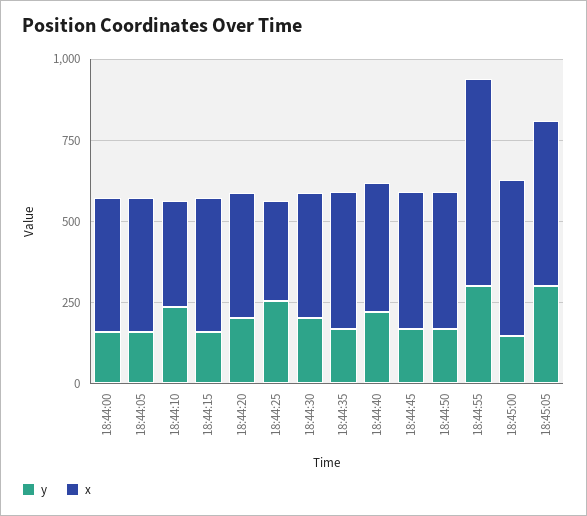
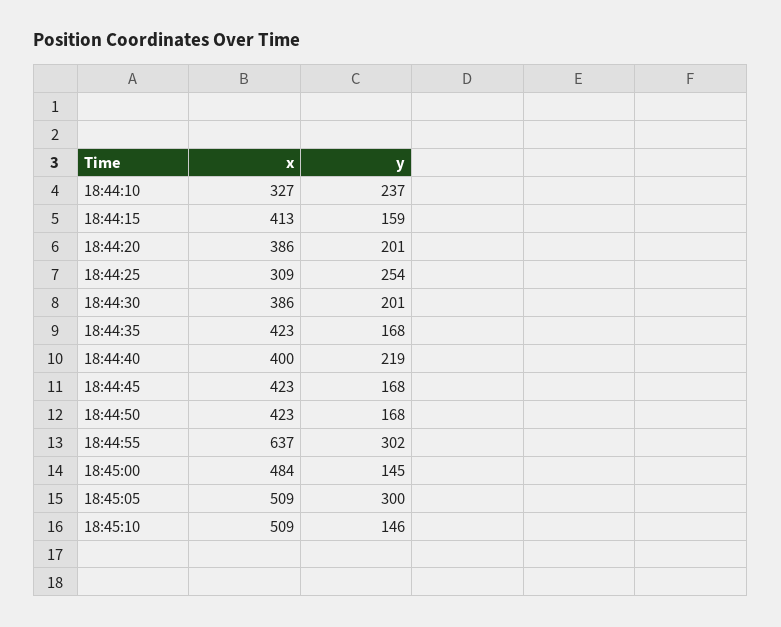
y, 18:44:00: 150 -> none
x, 18:44:00: 400 -> none
y, 18:44:05: 150 -> none
x, 18:44:05: 400 -> none
x, 18:45:10: none -> 509
y, 18:45:10: none -> 146

